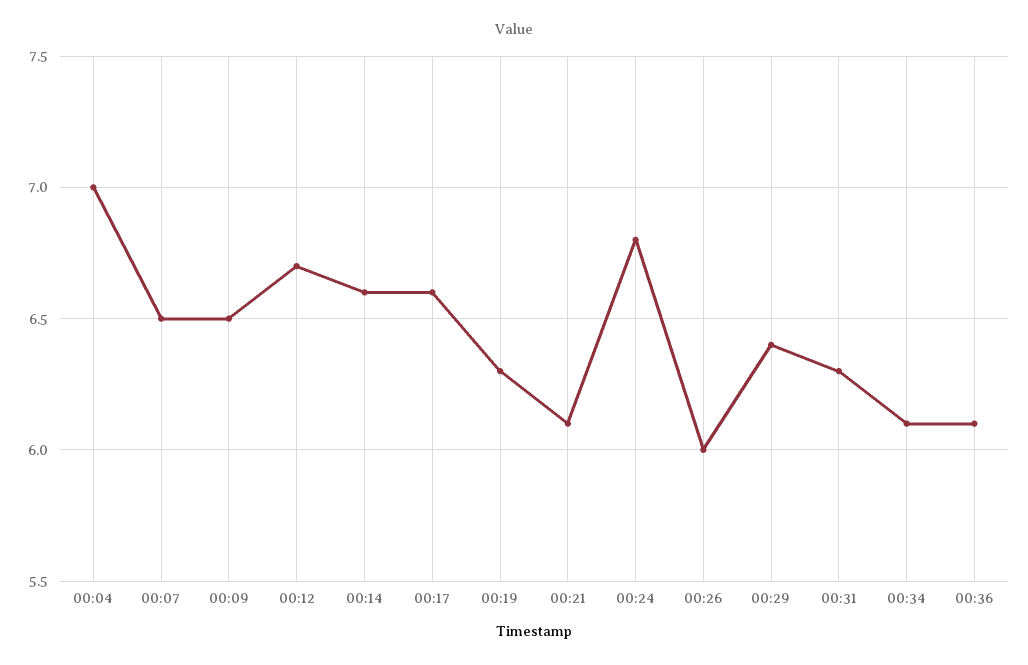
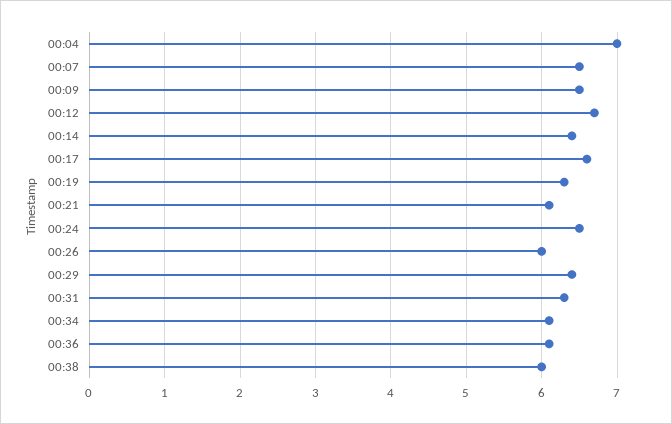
00:14: 6.6 -> 6.4
00:24: 6.8 -> 6.5
00:38: none -> 6

